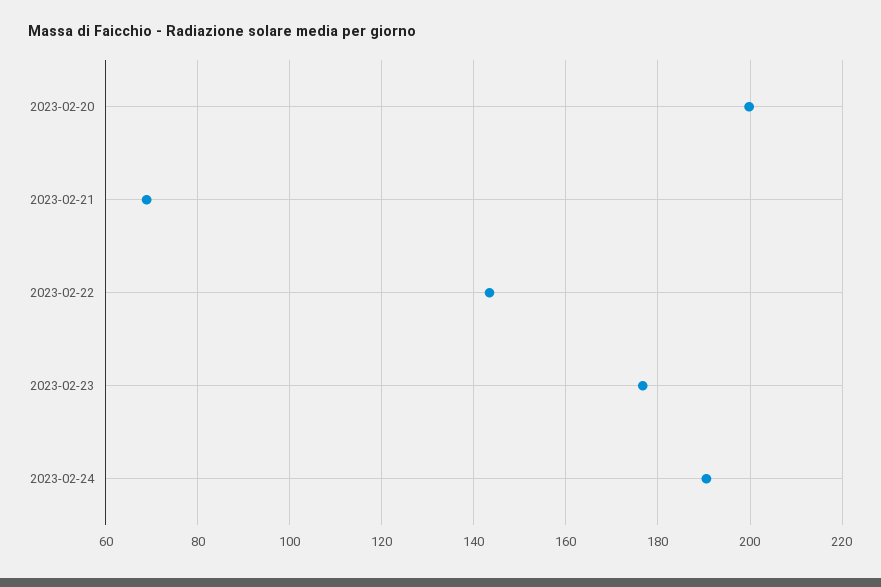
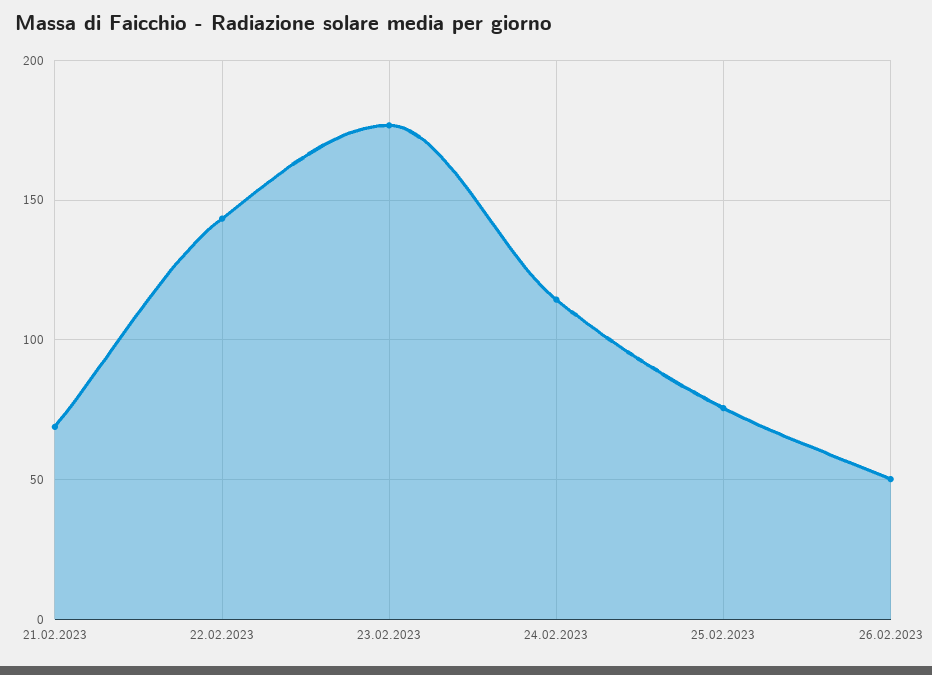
2023-02-20: 200 -> none
2023-02-24: 190 -> 115
25.02.2023: none -> 75
26.02.2023: none -> 50

